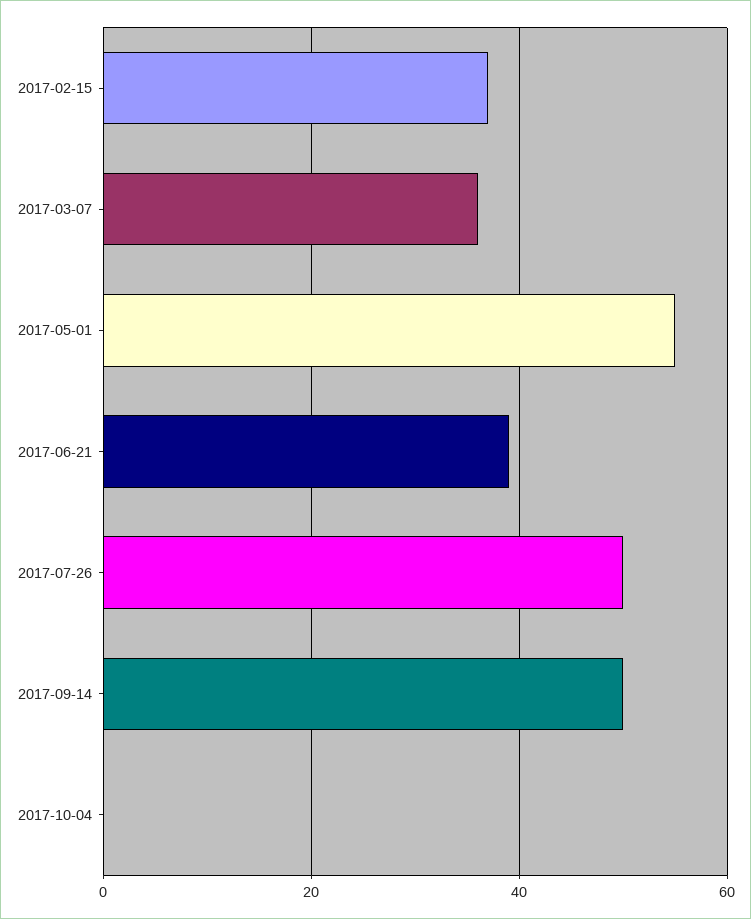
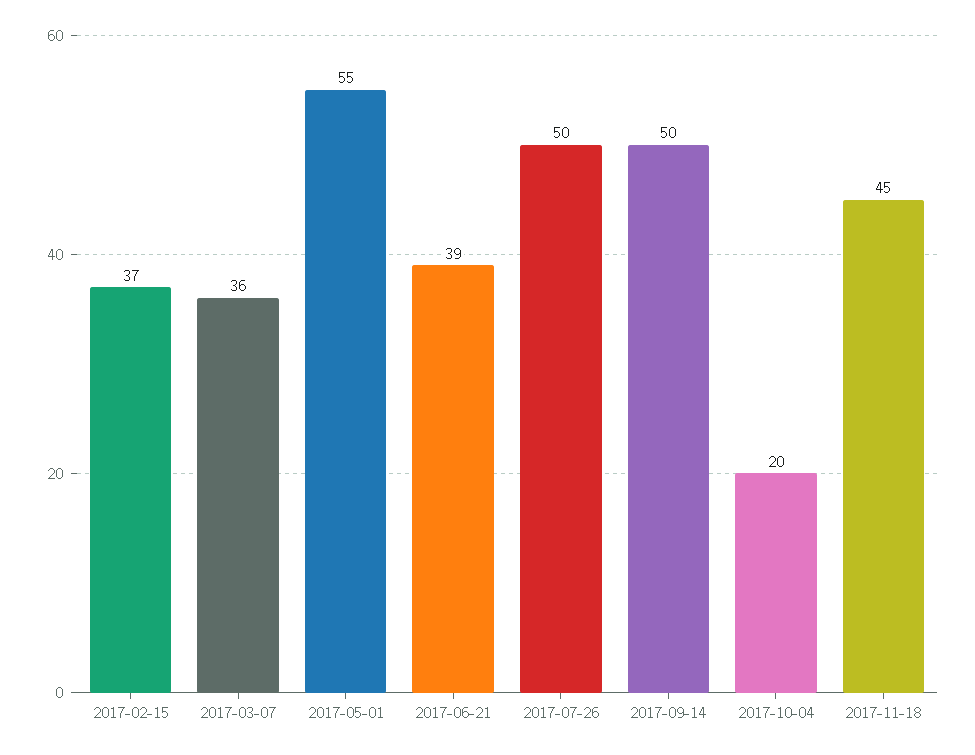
2017-10-04: 0 -> 20
2017-11-18: none -> 45

